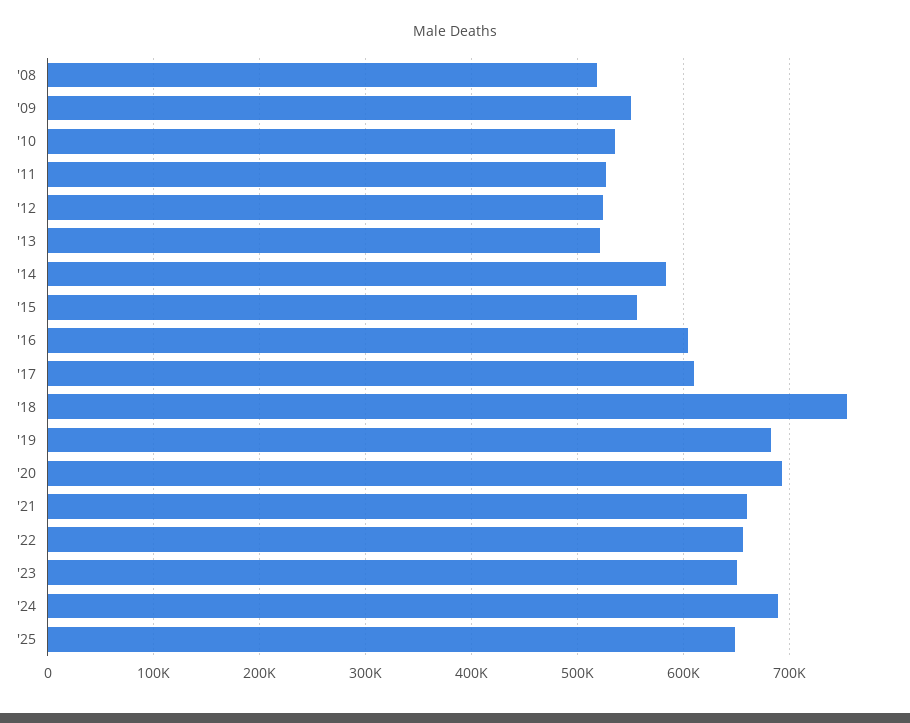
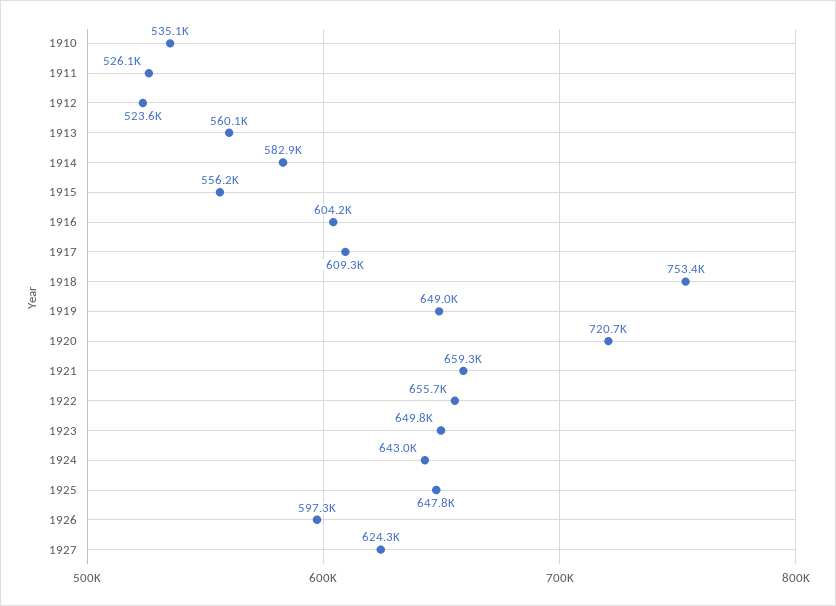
'08: 520000 -> none
'09: 550000 -> none
'13: 520000 -> 560100
'19: 680000 -> 649000
'20: 690000 -> 720700
'24: 690000 -> 643000
1926: none -> 597300
1927: none -> 624300

